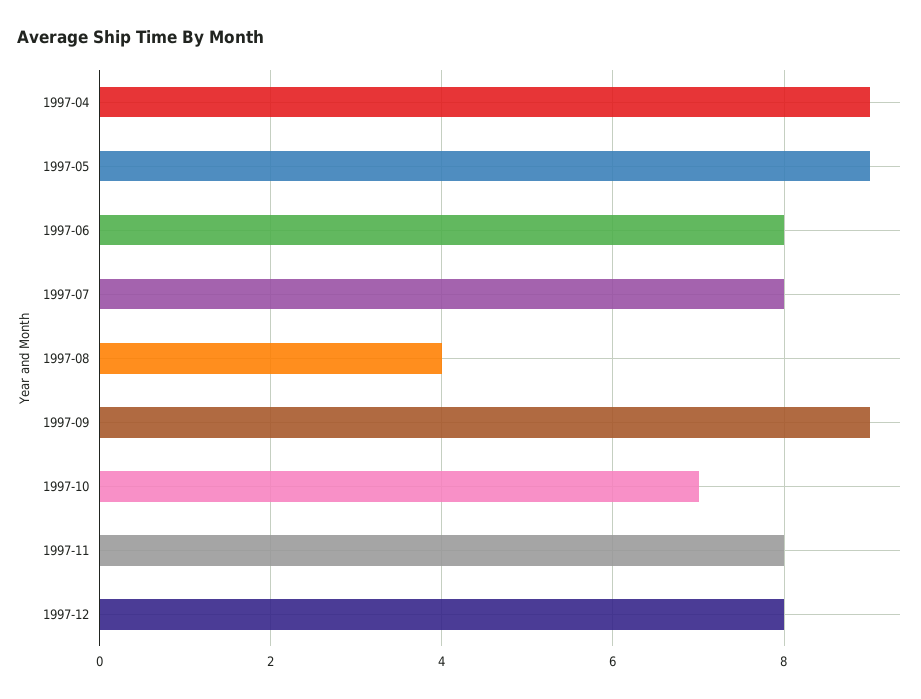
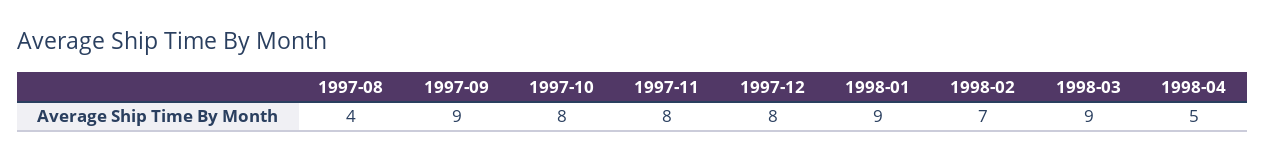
1997-04: 9 -> none
1997-05: 9 -> none
1997-06: 8 -> none
1997-07: 8 -> none
1997-10: 7 -> 8
1998-01: none -> 9
1998-02: none -> 7
1998-03: none -> 9
1998-04: none -> 5

